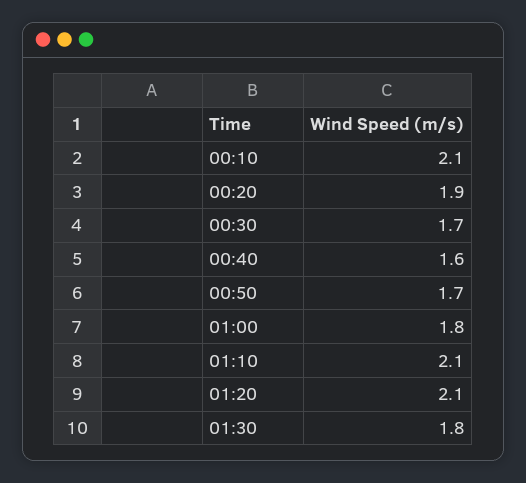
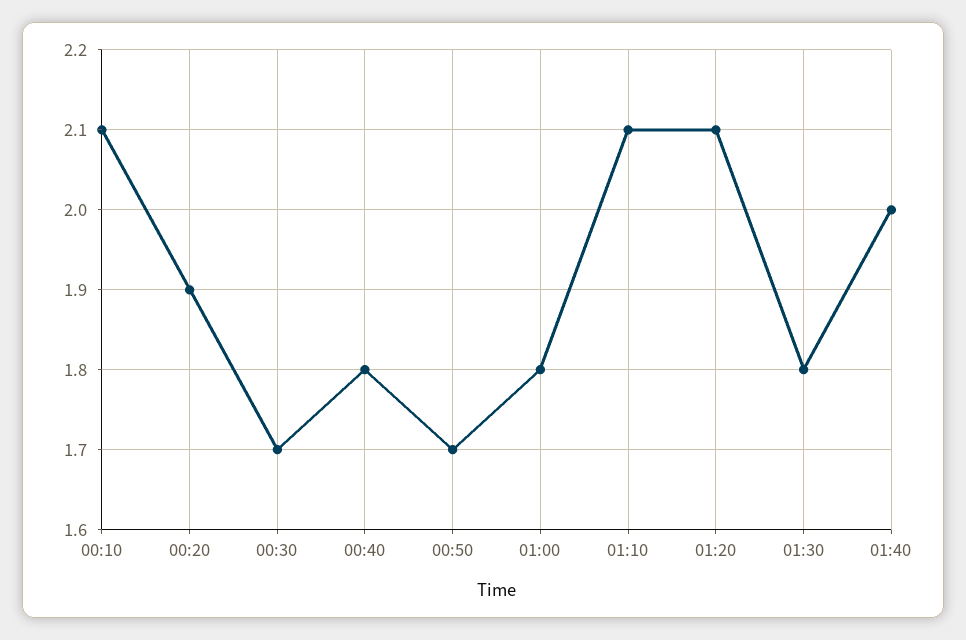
00:40: 1.6 -> 1.8
01:40: none -> 2

